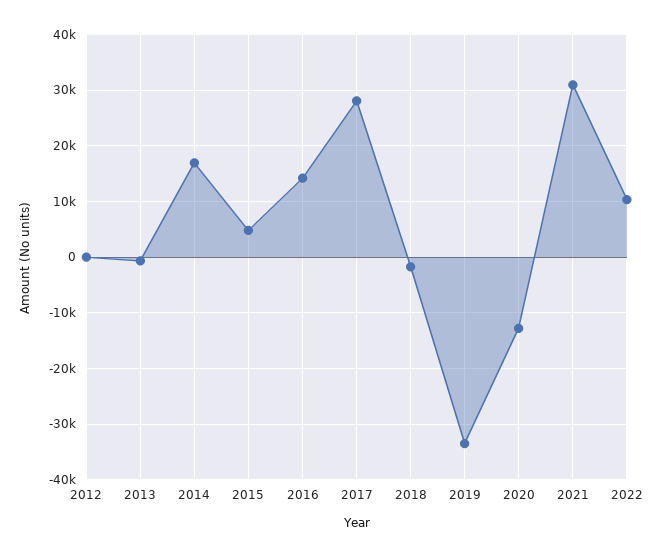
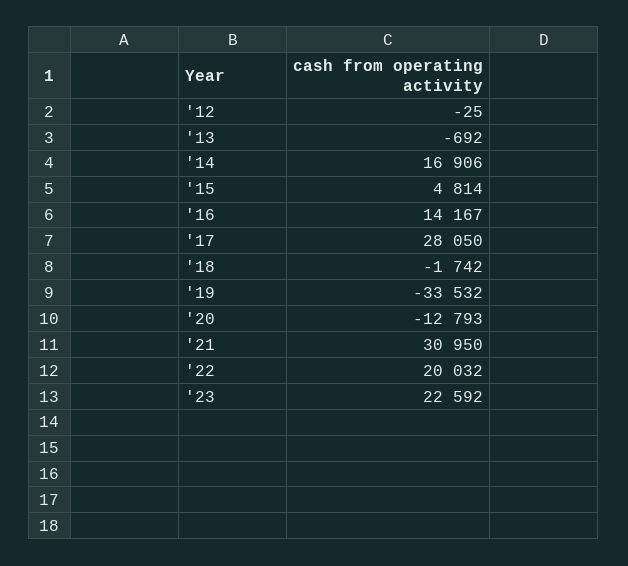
2022: 10000 -> 20032
'23: none -> 22592

